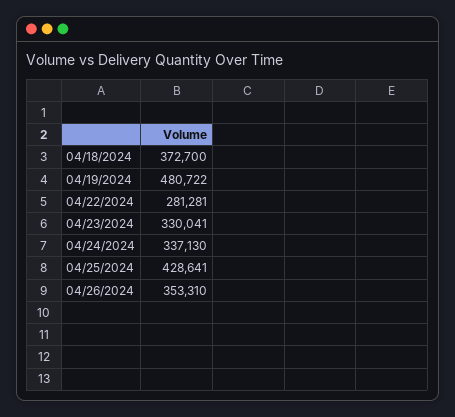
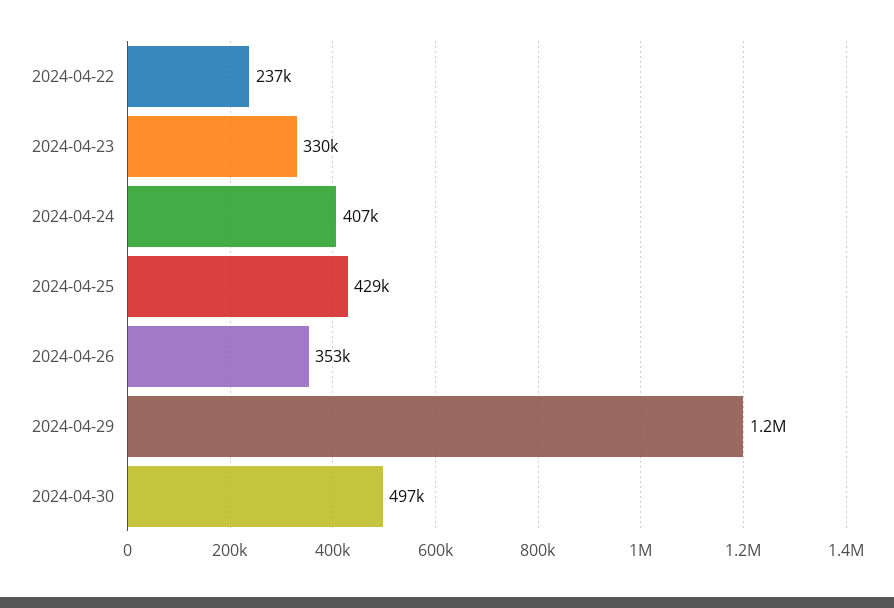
04/18/2024: 372700 -> none
04/19/2024: 480722 -> none
04/22/2024: 281281 -> 237000
04/24/2024: 337130 -> 407000
2024-04-29: none -> 1200000
2024-04-30: none -> 497000

